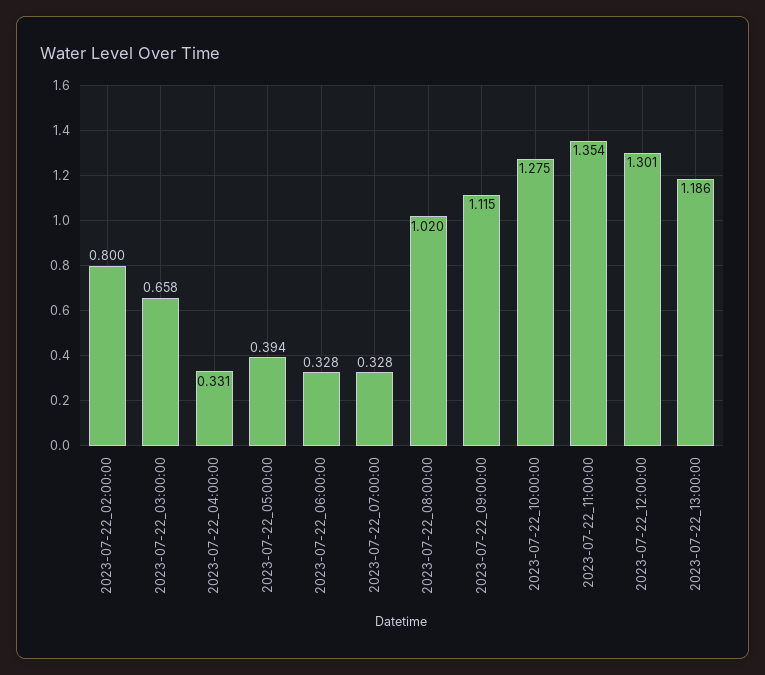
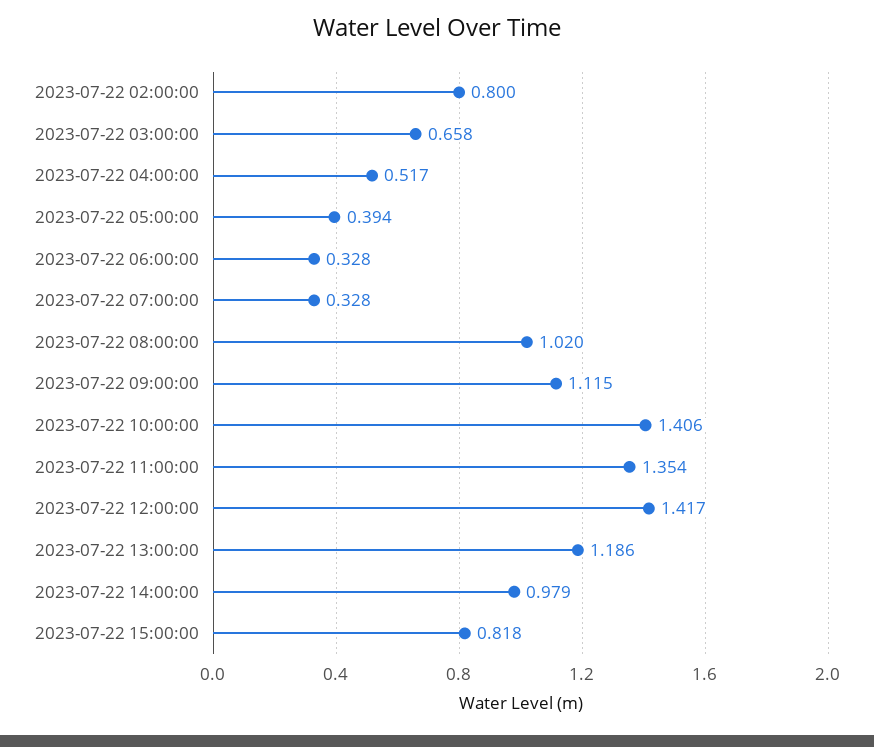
2023-07-22_04:00:00: 0.331 -> 0.517
2023-07-22_10:00:00: 1.275 -> 1.406
2023-07-22_12:00:00: 1.301 -> 1.417
2023-07-22 14:00:00: none -> 0.979
2023-07-22 15:00:00: none -> 0.818

